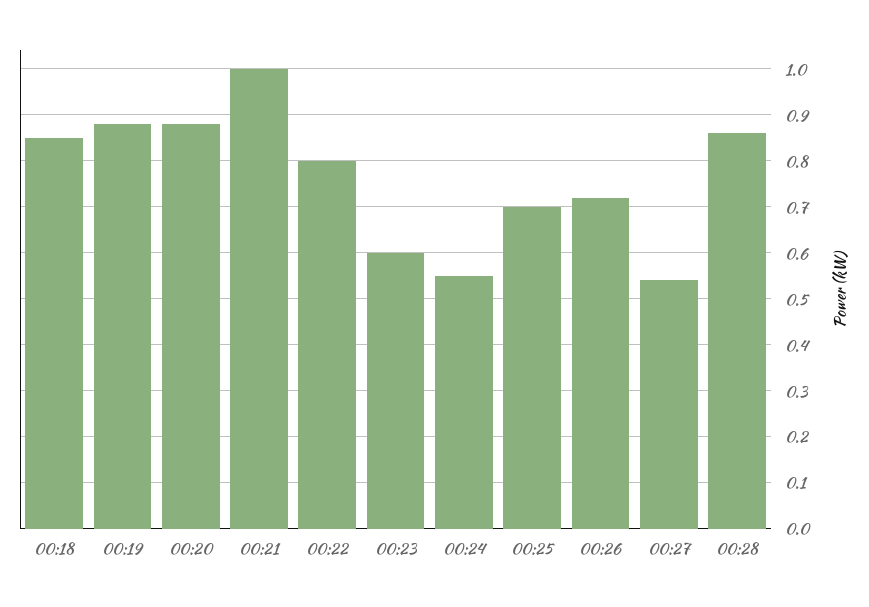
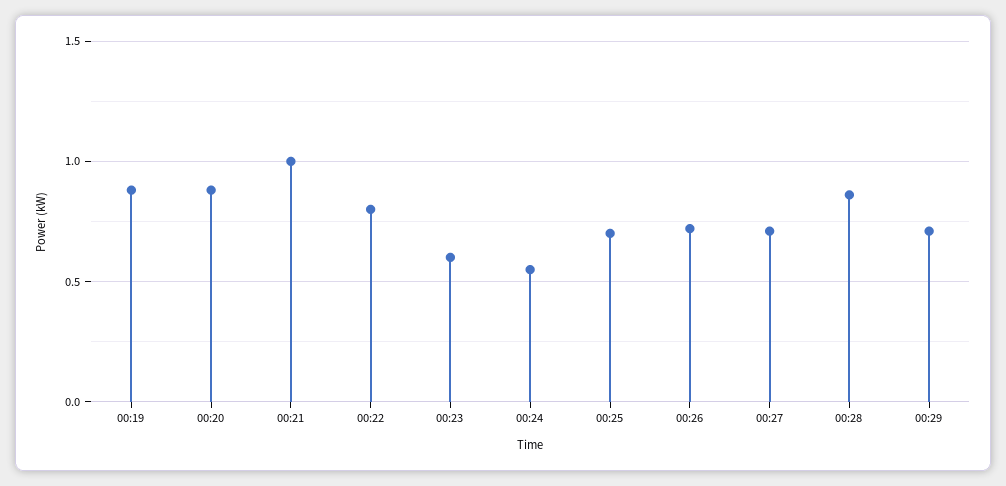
00:18: 0.85 -> none
00:27: 0.55 -> 0.7
00:29: none -> 0.7

